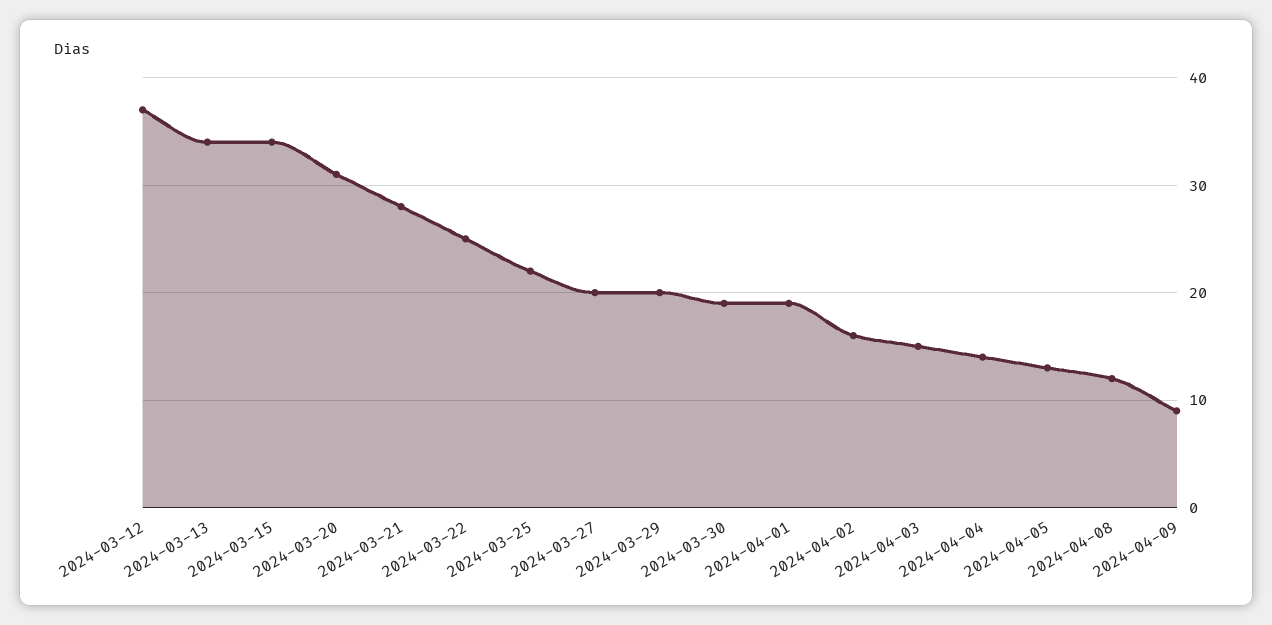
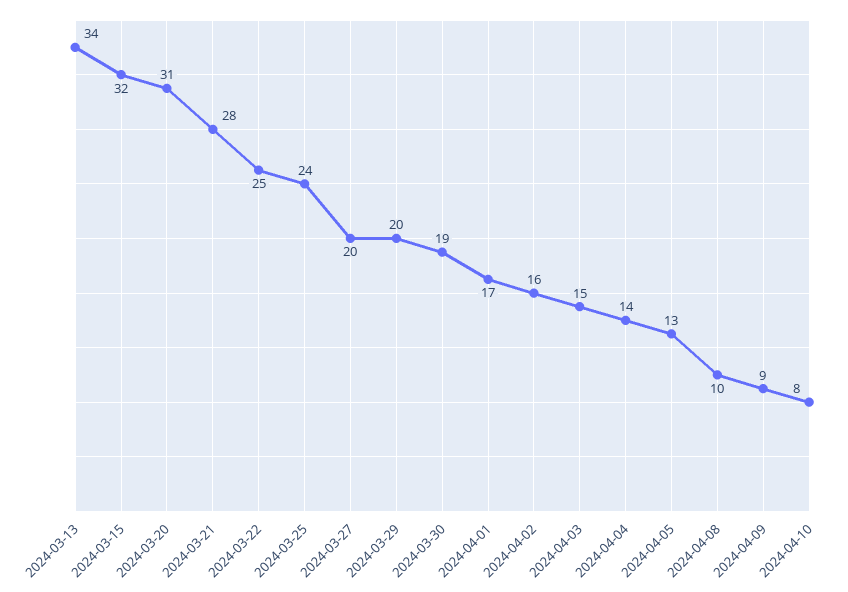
2024-03-12: 37 -> none
2024-03-15: 34 -> 32
2024-03-25: 22 -> 24
2024-04-01: 19 -> 17
2024-04-08: 12 -> 10
2024-04-10: none -> 8

